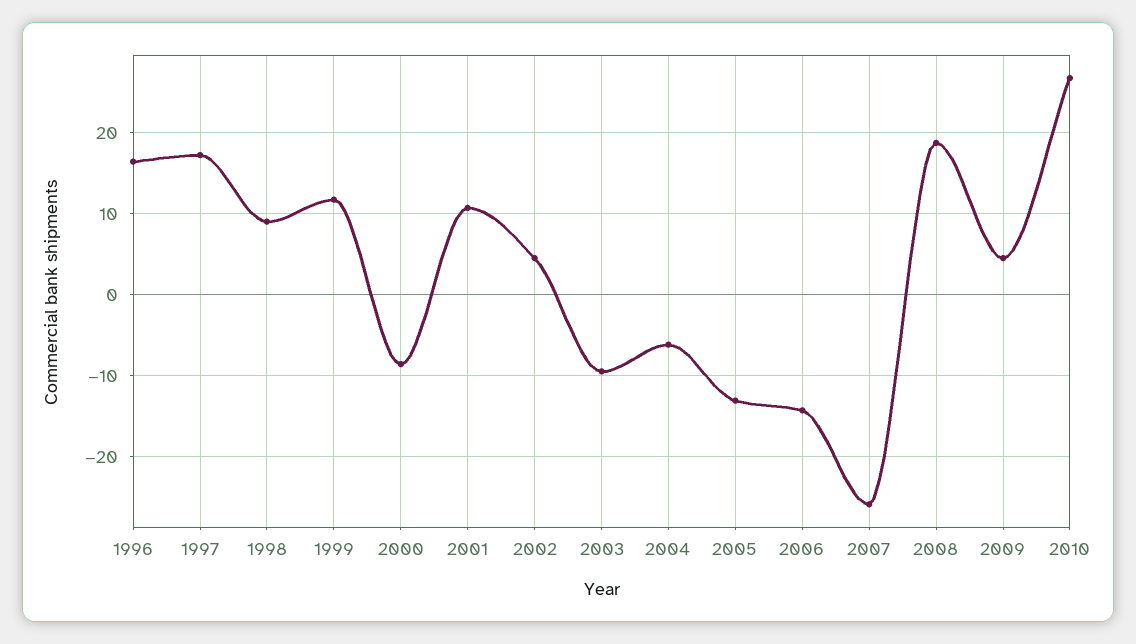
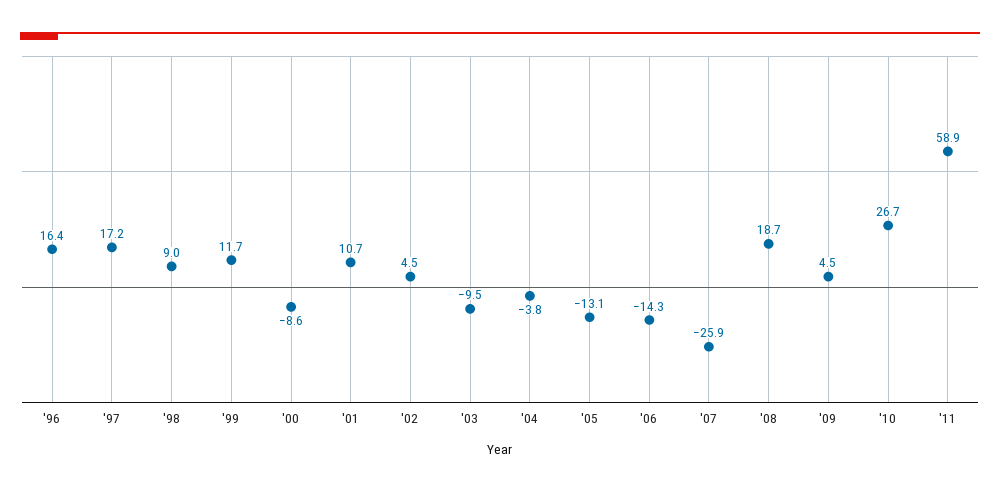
2004: -6 -> -3.8
'11: none -> 58.9

